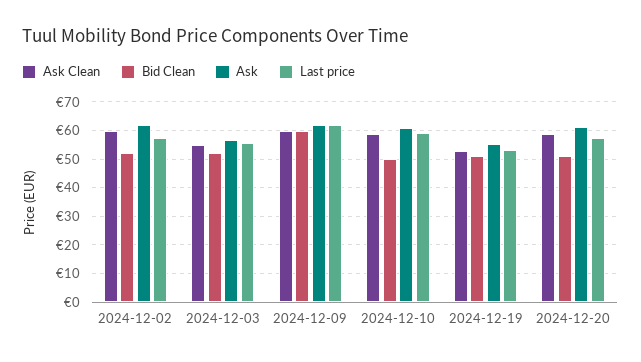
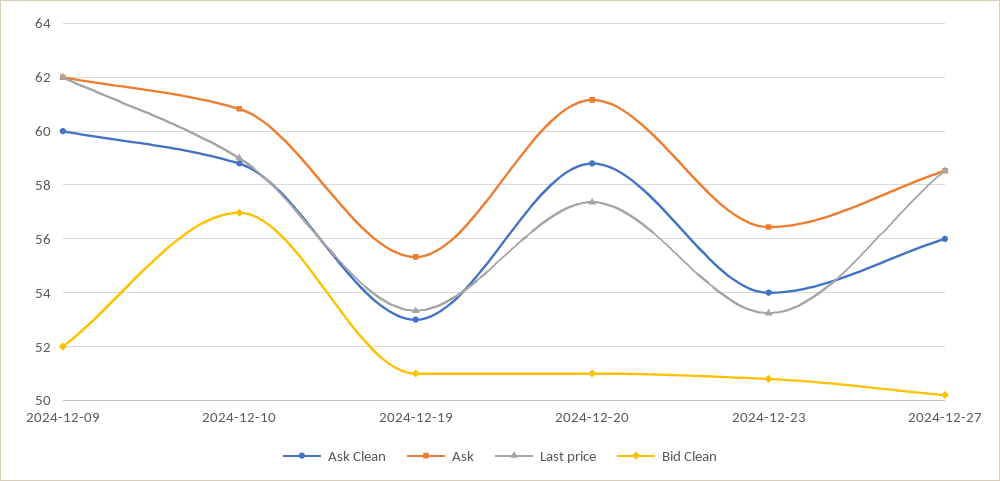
Ask Clean, 2024-12-02: 60 -> none
Bid Clean, 2024-12-02: 52.5 -> none
Ask, 2024-12-02: 62.5 -> none
Last price, 2024-12-02: 57.5 -> none
Ask Clean, 2024-12-03: 55 -> none
Bid Clean, 2024-12-03: 52.5 -> none
Ask, 2024-12-03: 57.5 -> none
Last price, 2024-12-03: 55 -> none
Bid Clean, 2024-12-09: 60 -> 52
Bid Clean, 2024-12-10: 50 -> 57
Ask Clean, 2024-12-23: none -> 54
Ask, 2024-12-23: none -> 56.5
Last price, 2024-12-23: none -> 53.25
Bid Clean, 2024-12-23: none -> 50.75
Ask Clean, 2024-12-27: none -> 56
Ask, 2024-12-27: none -> 58.5
Last price, 2024-12-27: none -> 58.5
Bid Clean, 2024-12-27: none -> 50.25

